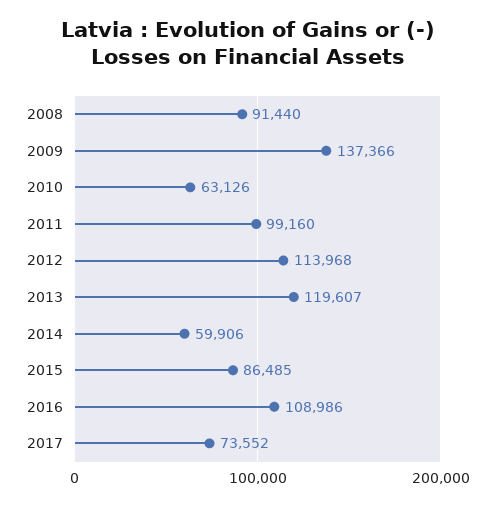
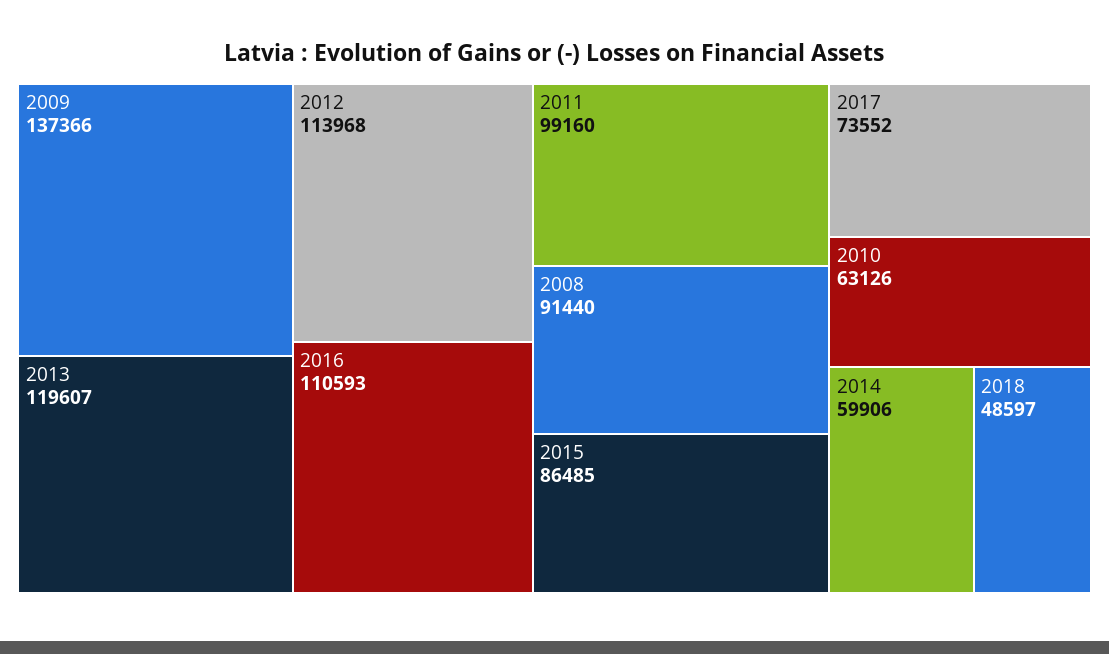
2016: 108986 -> 110593
2018: none -> 48597

